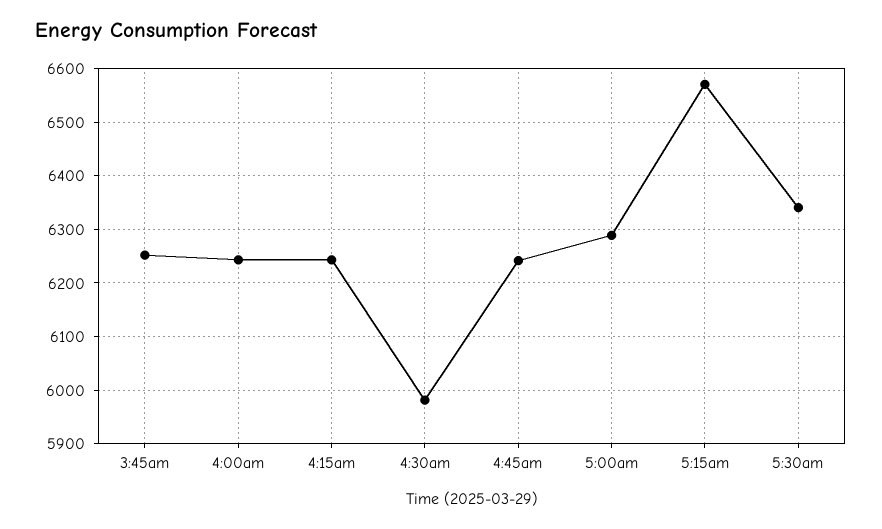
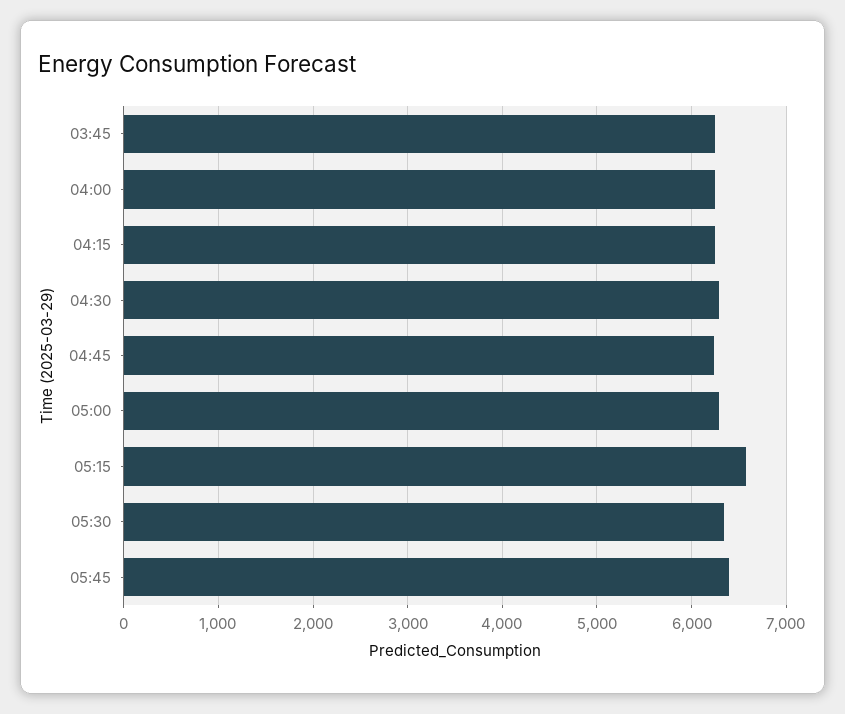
4:30am: 5980 -> 6300
05:45: none -> 6400

